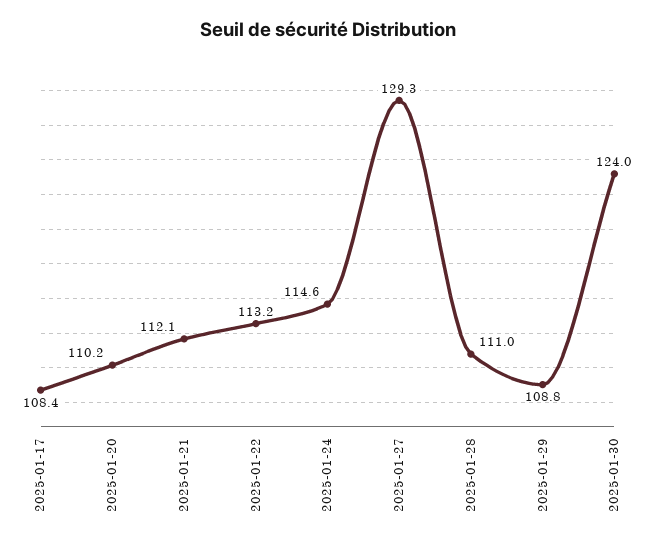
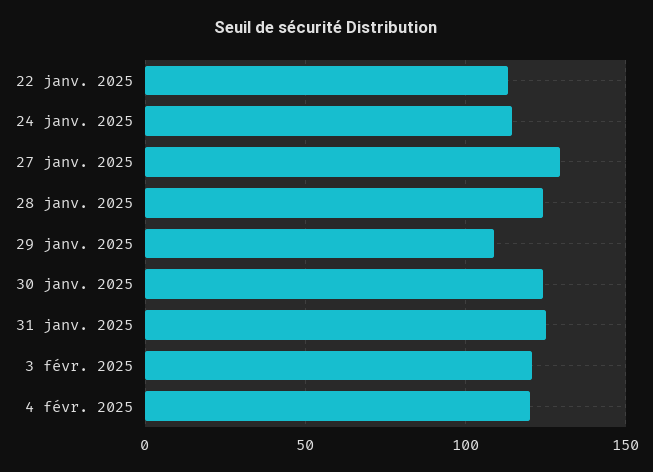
2025-01-17: 108.4 -> none
2025-01-20: 110.2 -> none
2025-01-21: 112.1 -> none
2025-01-28: 111 -> 125
31 janv. 2025: none -> 125
3 févr. 2025: none -> 120
4 févr. 2025: none -> 120

